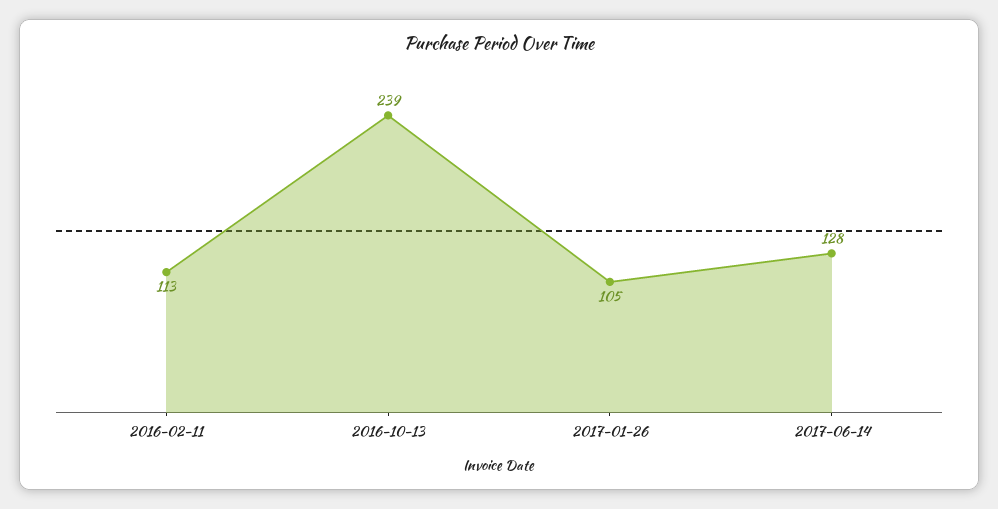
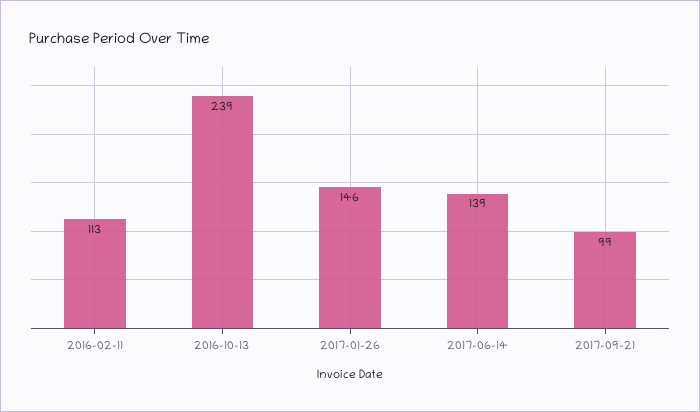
2017-01-26: 105 -> 146
2017-06-14: 128 -> 139
2017-09-21: none -> 99

